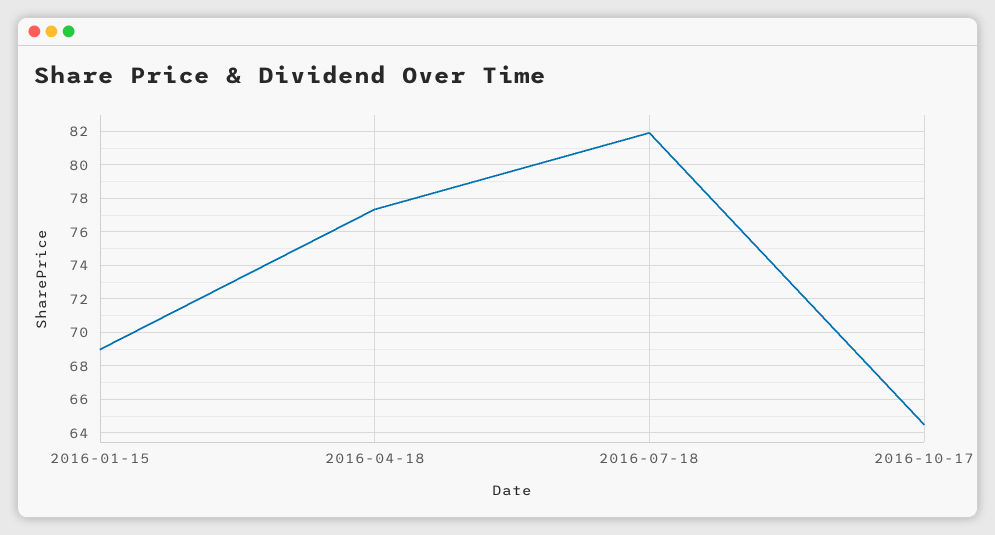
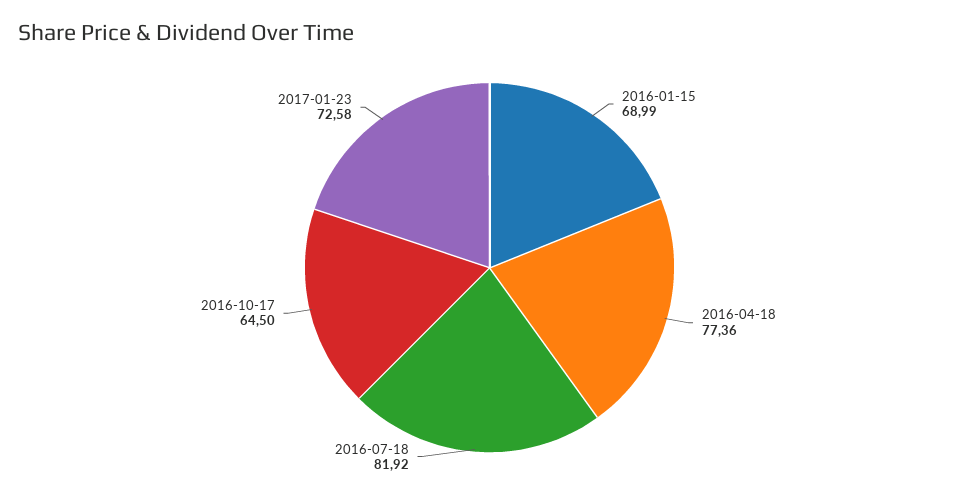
2017-01-23: none -> 72.58

